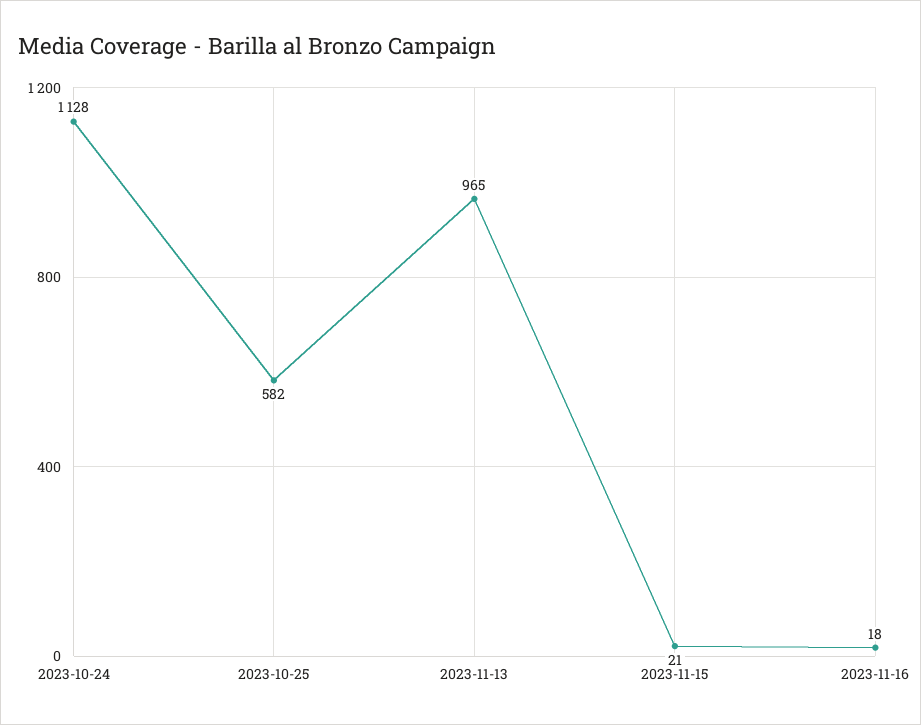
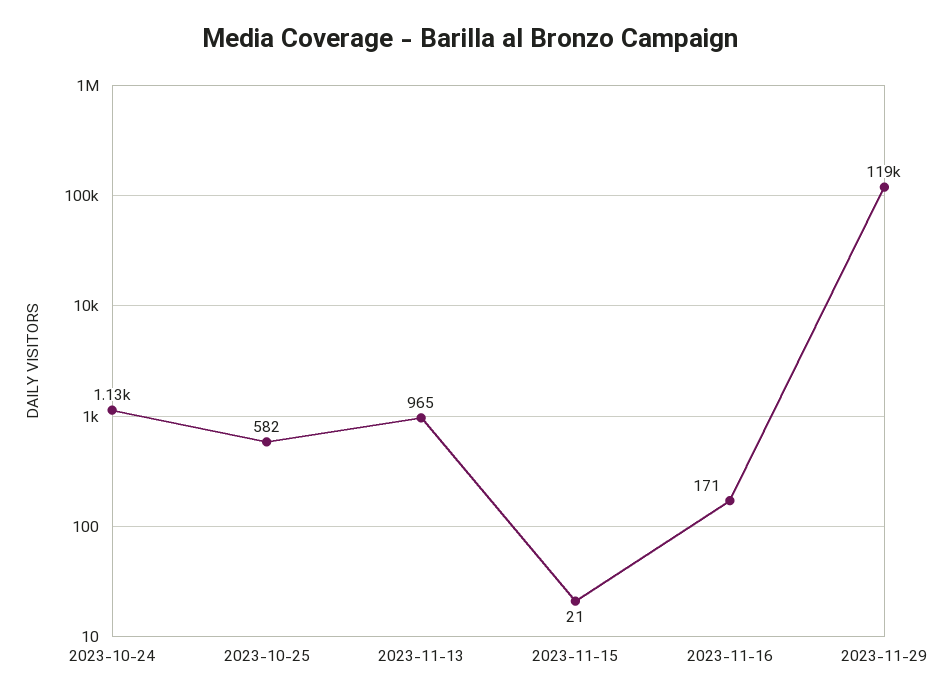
2023-11-16: 18 -> 171
2023-11-29: none -> 119000

